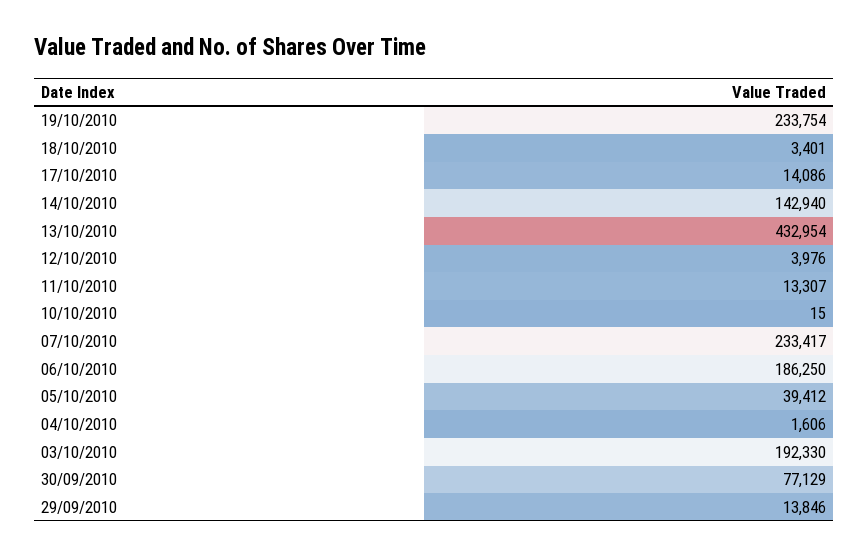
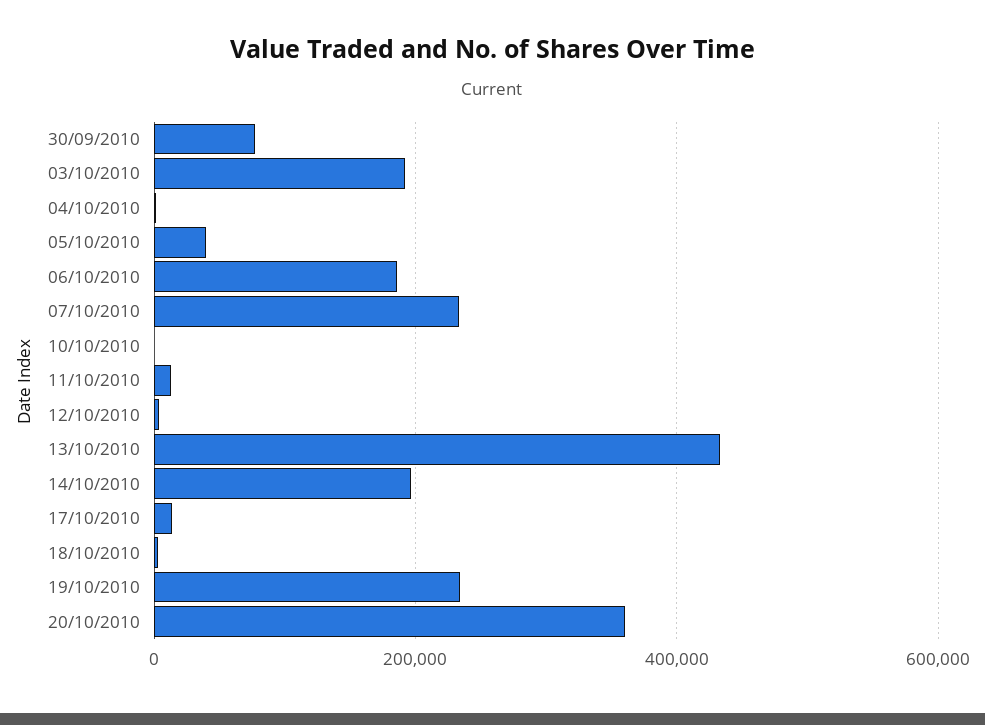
14/10/2010: 142940 -> 200000
29/09/2010: 13846 -> none
20/10/2010: none -> 360000

